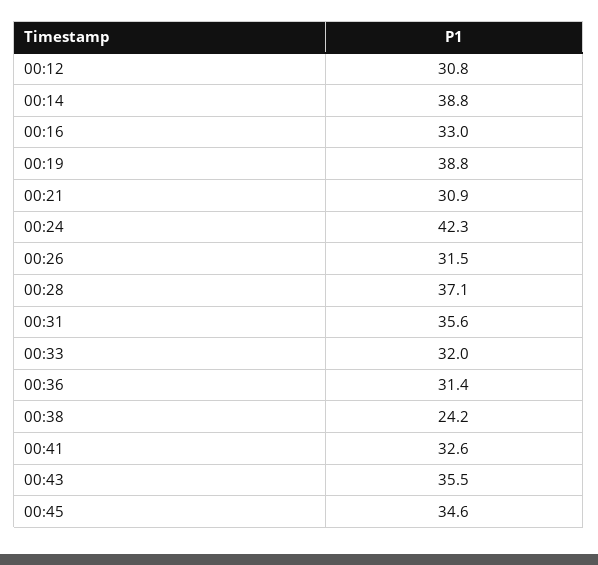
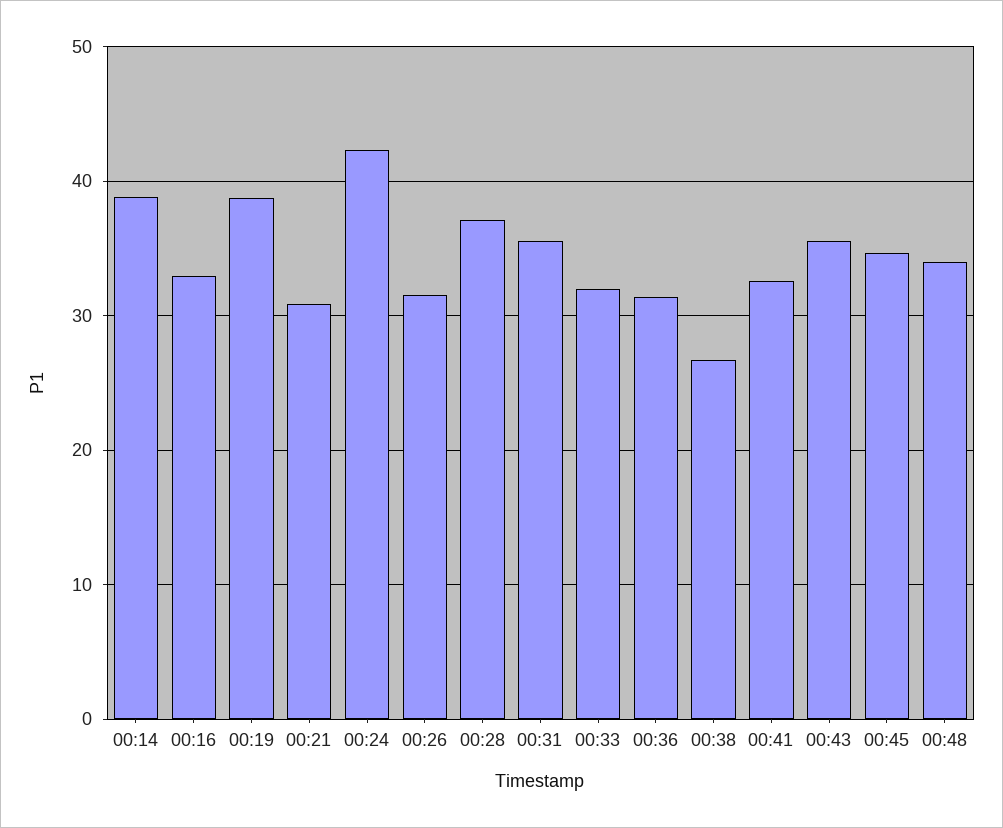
00:12: 30.8 -> none
00:38: 24.2 -> 27
00:48: none -> 34

